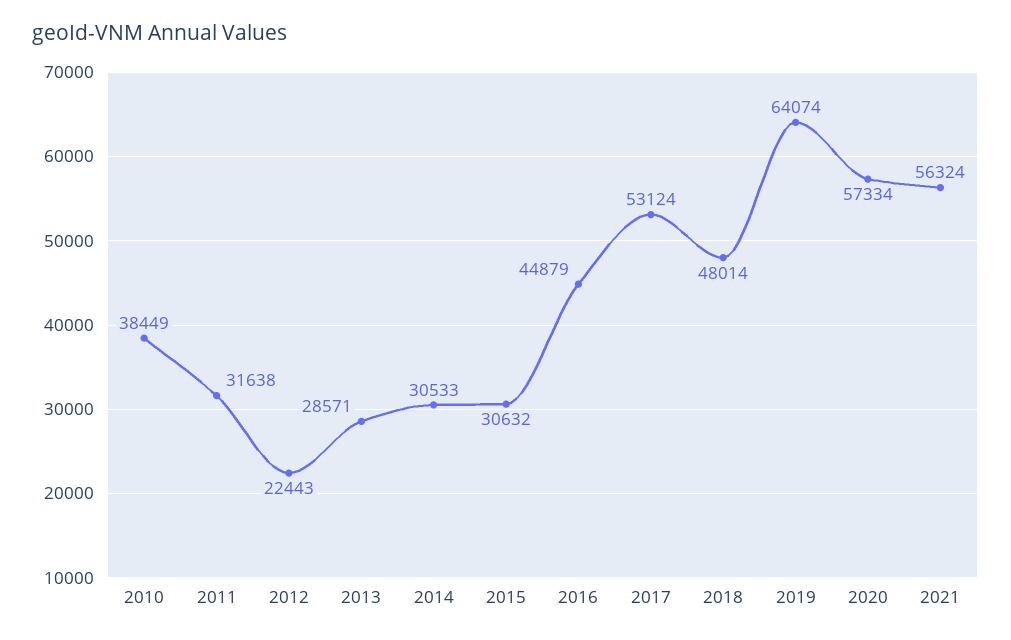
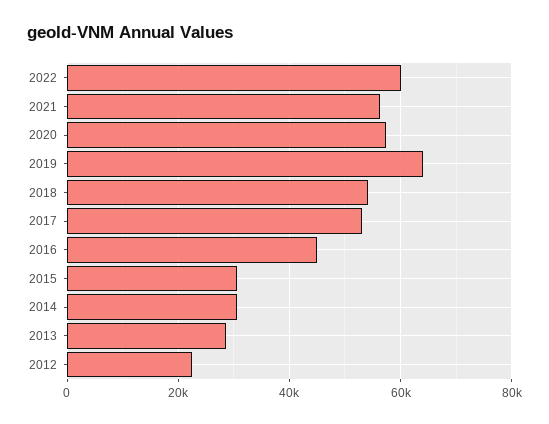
2010: 38449 -> none
2011: 31638 -> none
2018: 48014 -> 54000
2022: none -> 60000

